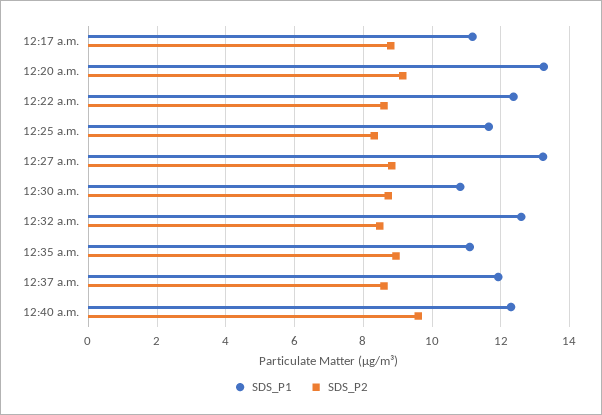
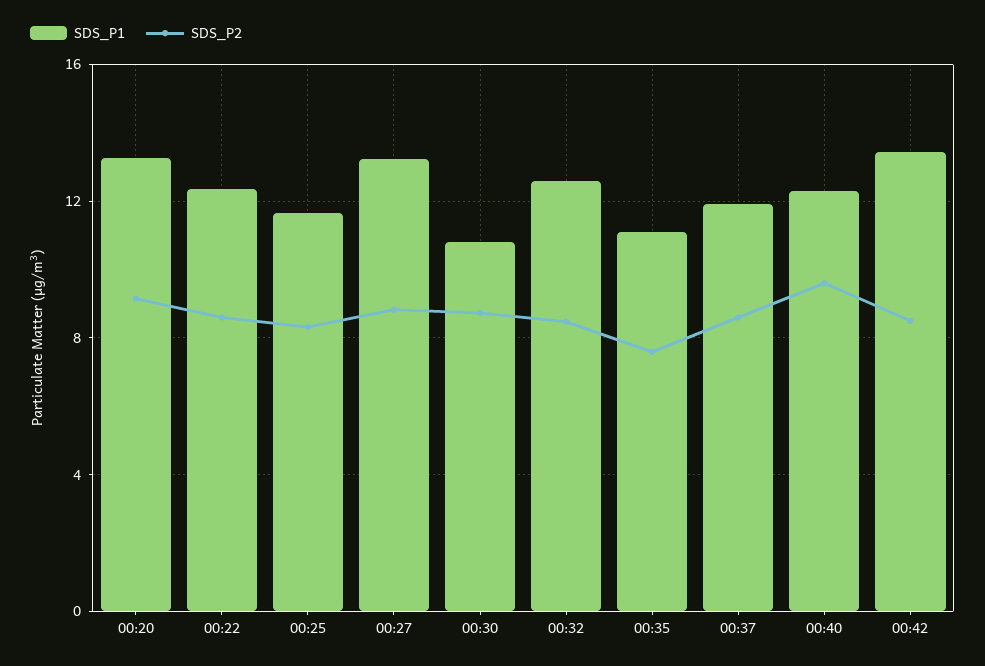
SDS_P1, 12:17 a.m.: 11.2 -> none
SDS_P2, 12:17 a.m.: 8.8 -> none
SDS_P2, 12:35 a.m.: 9 -> 7.5
SDS_P1, 00:42: none -> 13.5
SDS_P2, 00:42: none -> 8.5

